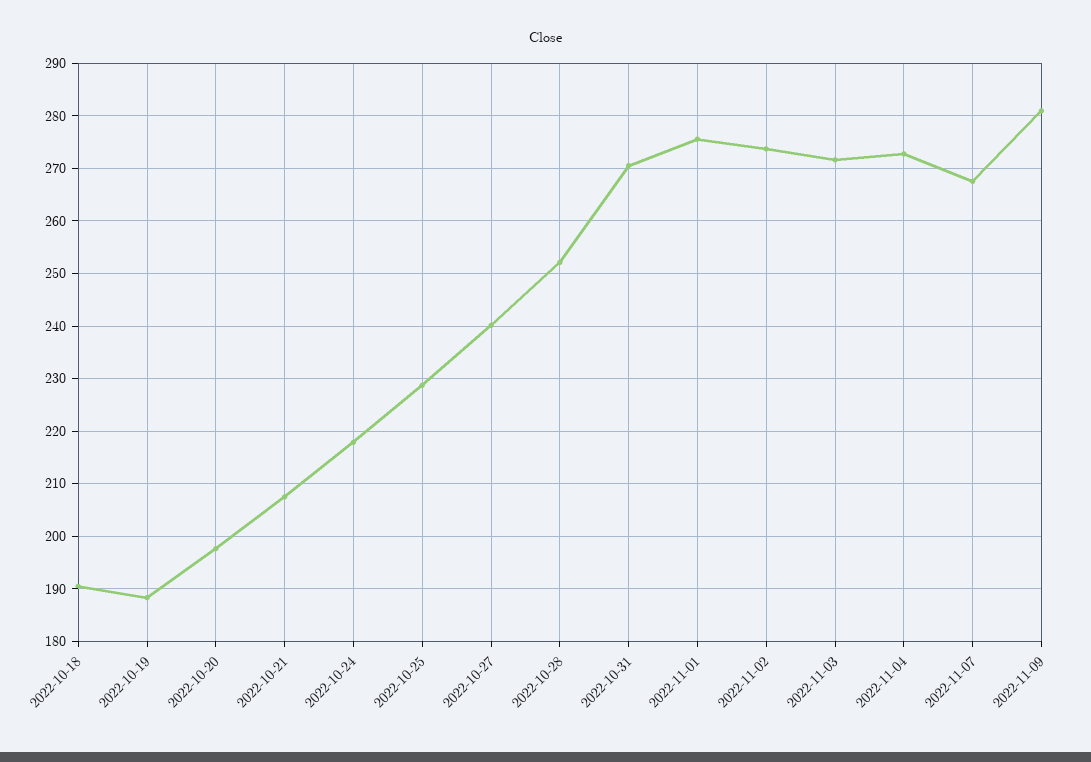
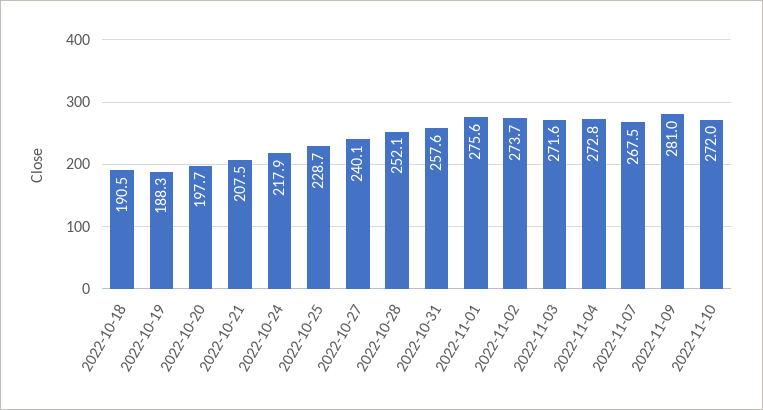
2022-10-31: 270 -> 257.6
2022-11-10: none -> 272

